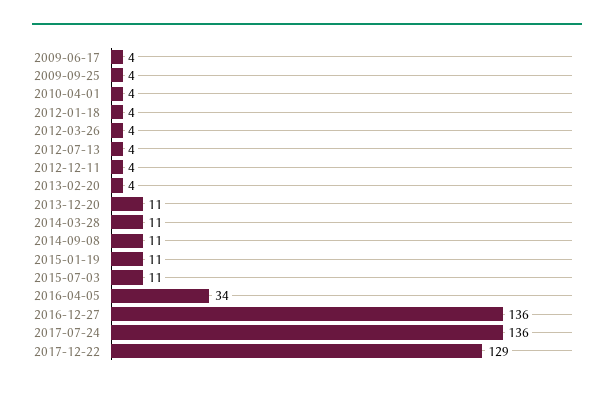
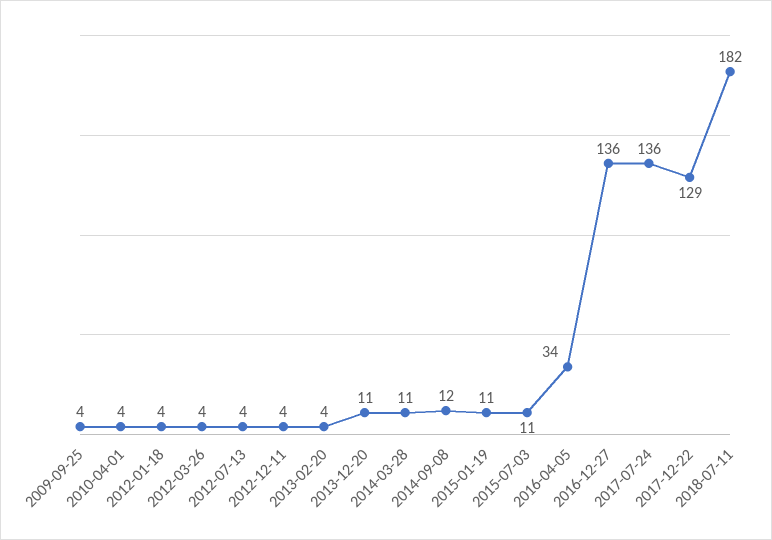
2009-06-17: 4 -> none
2014-09-08: 11 -> 12
2018-07-11: none -> 182

